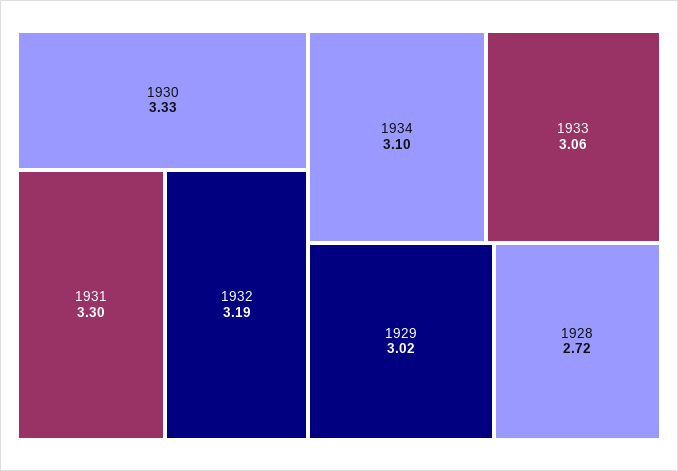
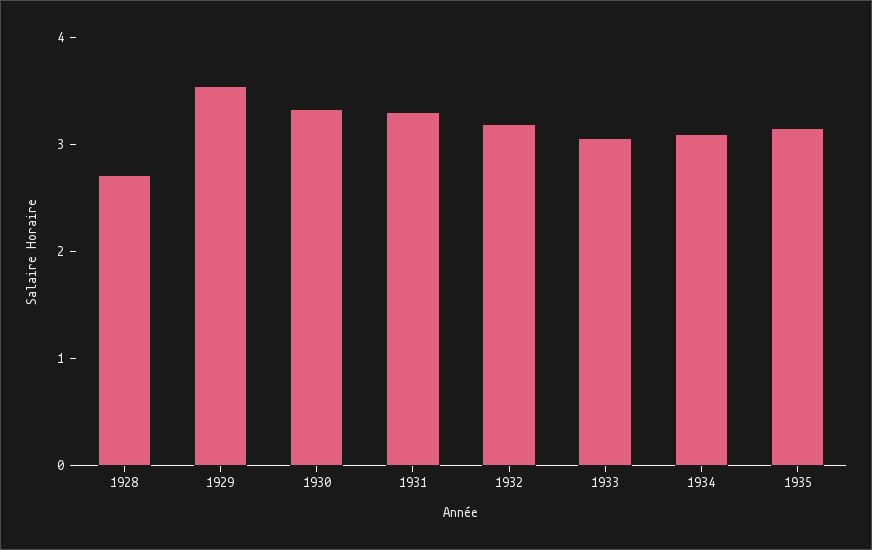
1929: 3.02 -> 3.6
1935: none -> 3.2

